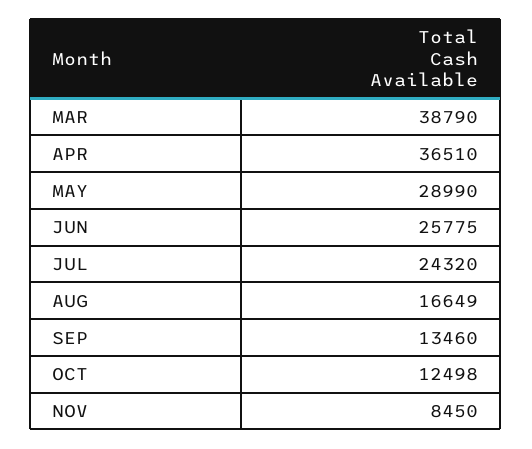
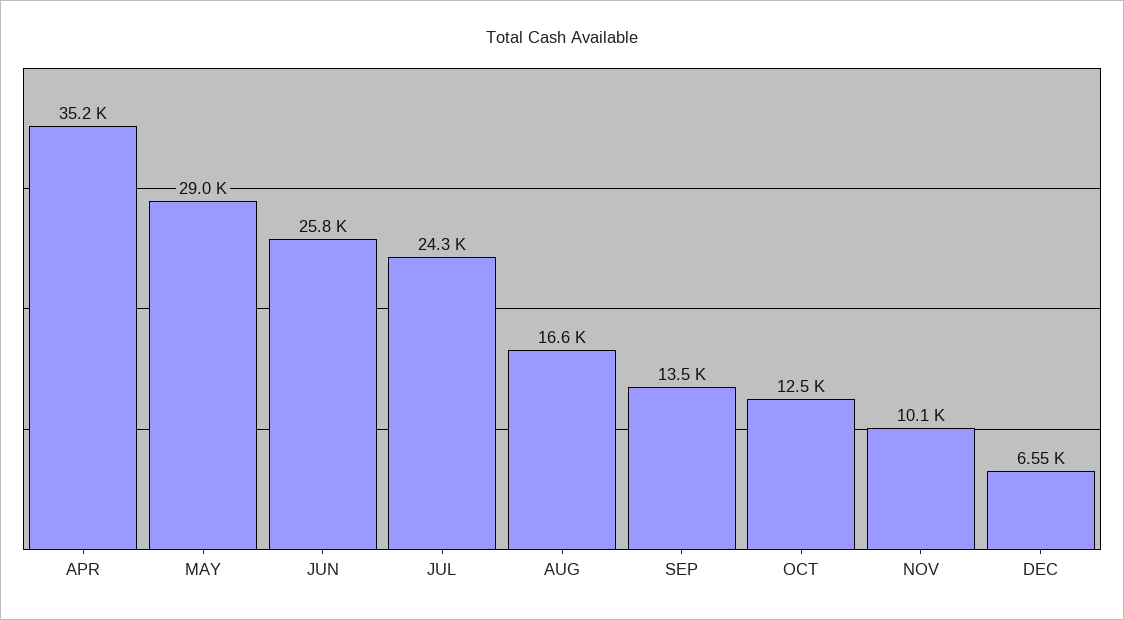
MAR: 38790 -> none
APR: 36510 -> 35200
NOV: 8450 -> 10100
DEC: none -> 6550

